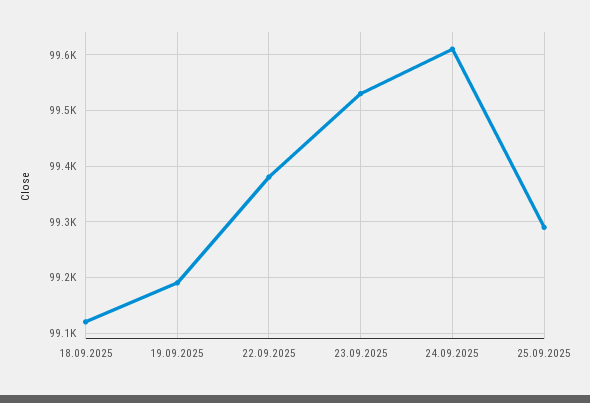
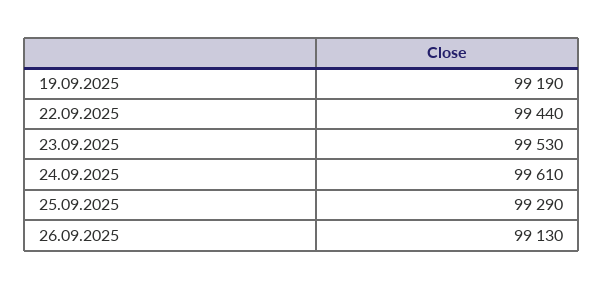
18.09.2025: 99120 -> none
22.09.2025: 99380 -> 99440
26.09.2025: none -> 99130

